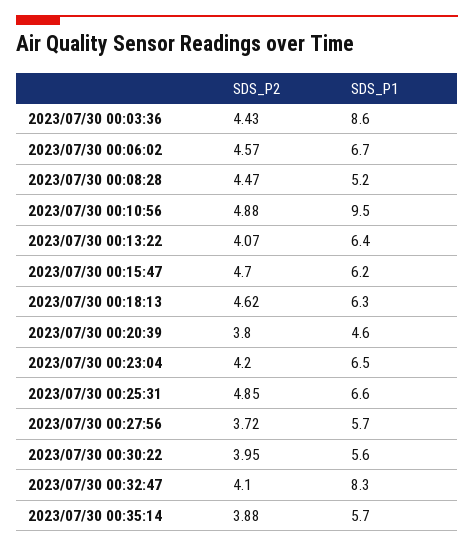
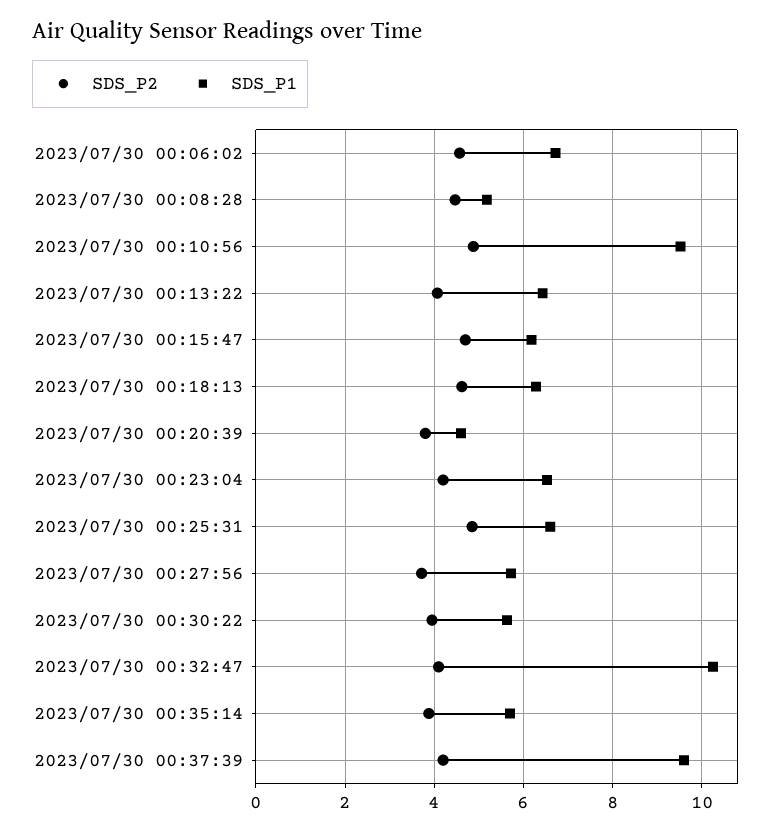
SDS_P2, 2023/07/30 00:03:36: 4.43 -> none
SDS_P1, 2023/07/30 00:03:36: 8.6 -> none
SDS_P1, 2023/07/30 00:32:47: 8.3 -> 10.2
SDS_P2, 2023/07/30 00:37:39: none -> 4.2
SDS_P1, 2023/07/30 00:37:39: none -> 9.6

